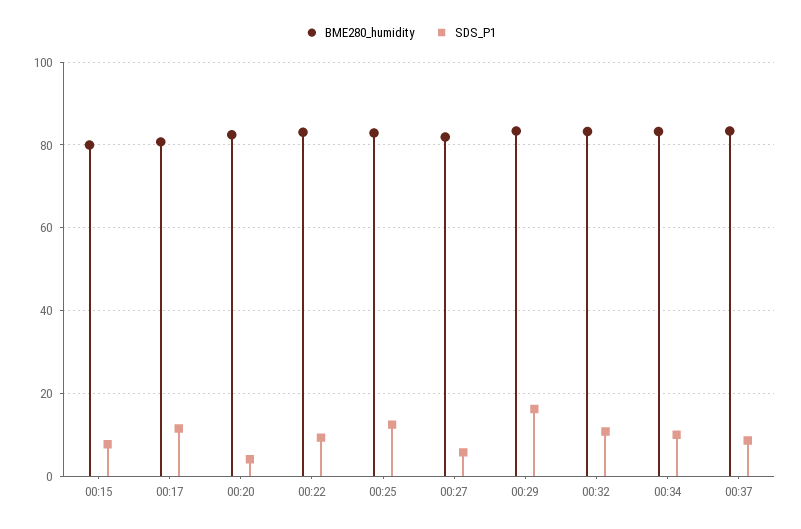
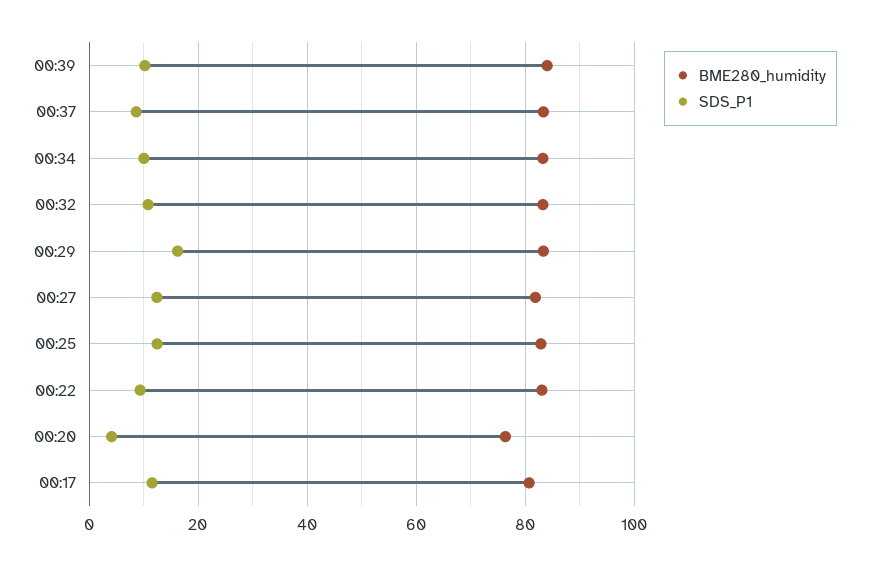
BME280_humidity, 00:15: 80 -> none
SDS_P1, 00:15: 8 -> none
BME280_humidity, 00:20: 82 -> 76
SDS_P1, 00:27: 6 -> 12
BME280_humidity, 00:39: none -> 84
SDS_P1, 00:39: none -> 10

